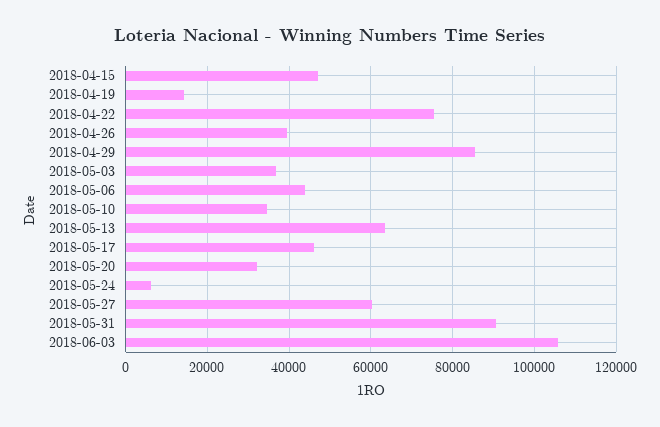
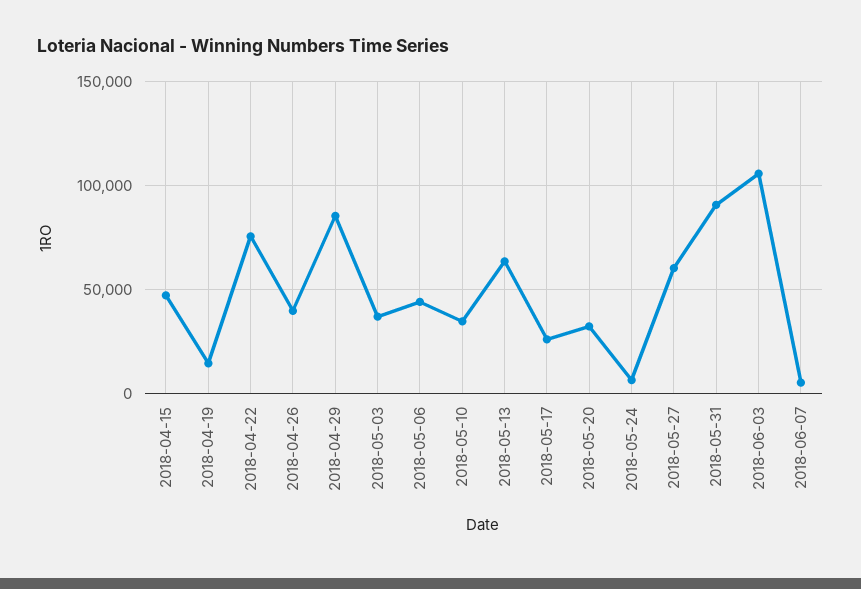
2018-05-17: 46000 -> 25000
2018-06-07: none -> 5000

